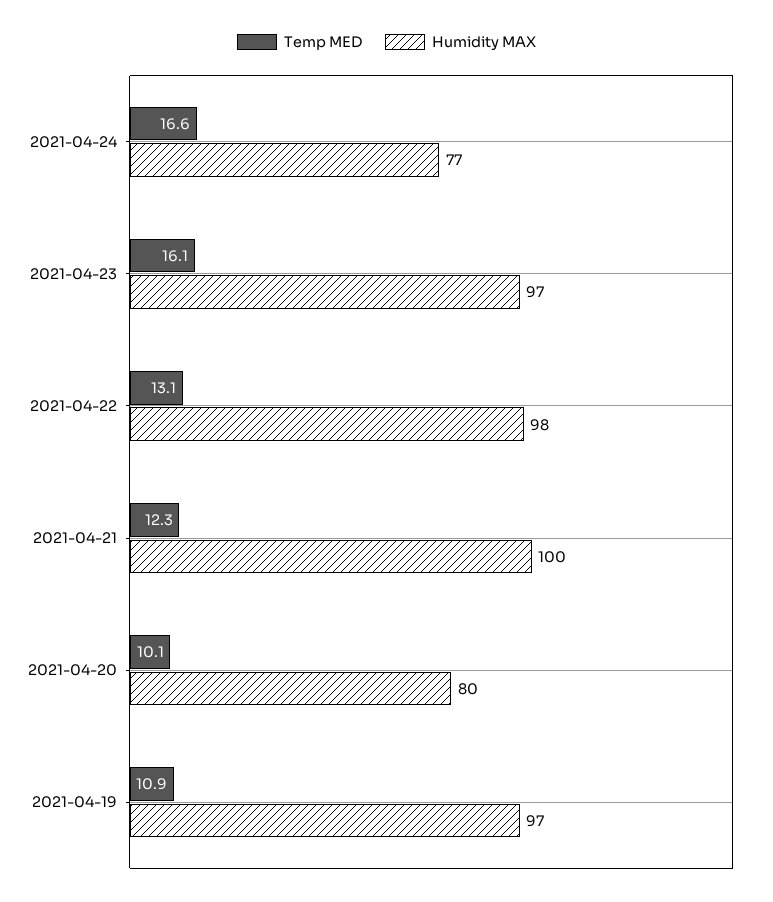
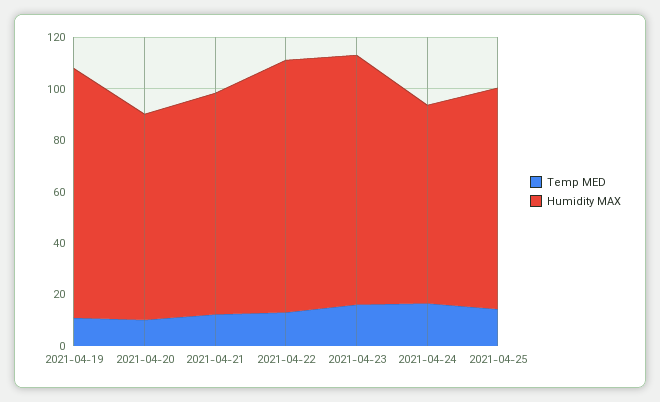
Humidity MAX, 2021-04-21: 100 -> 85
Temp MED, 2021-04-25: none -> 15
Humidity MAX, 2021-04-25: none -> 85

